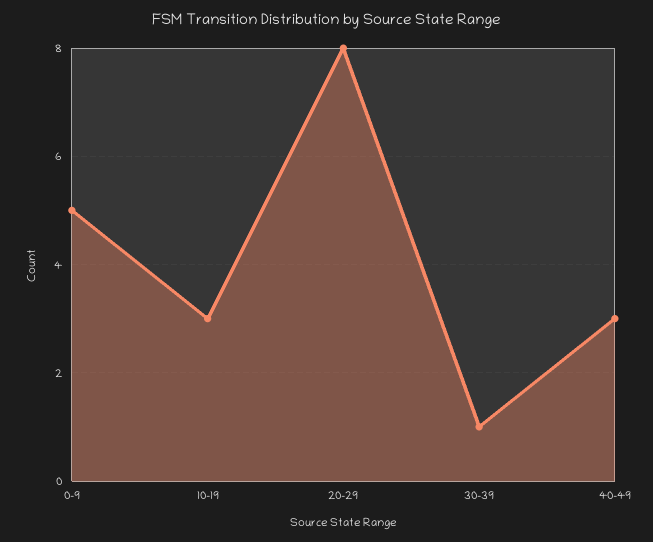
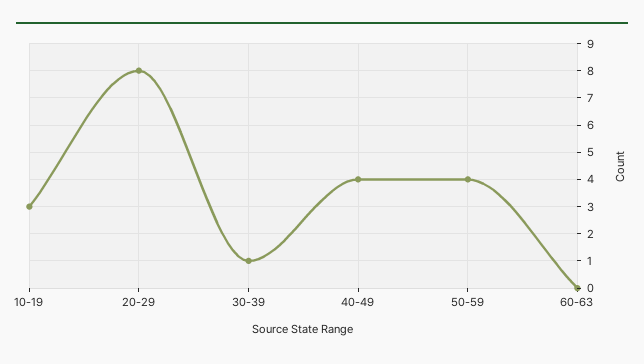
0-9: 5 -> none
40-49: 3 -> 4
50-59: none -> 4
60-63: none -> 0

